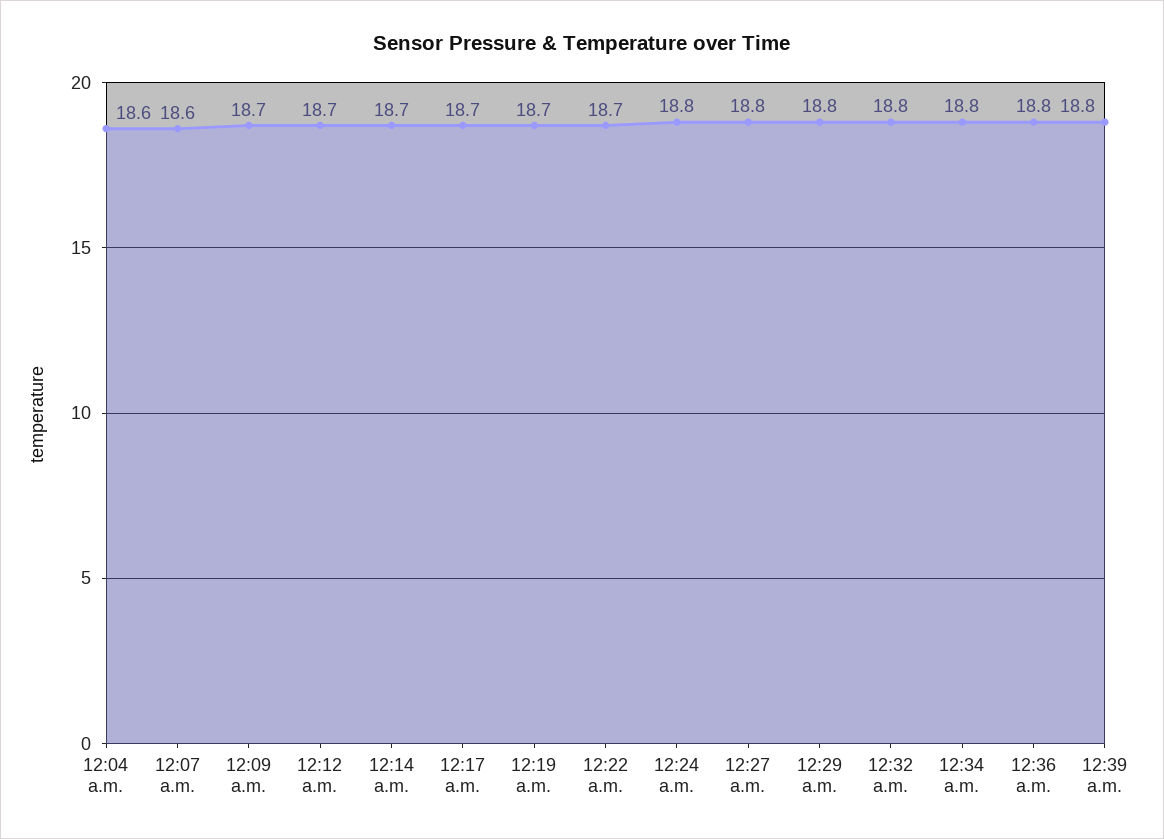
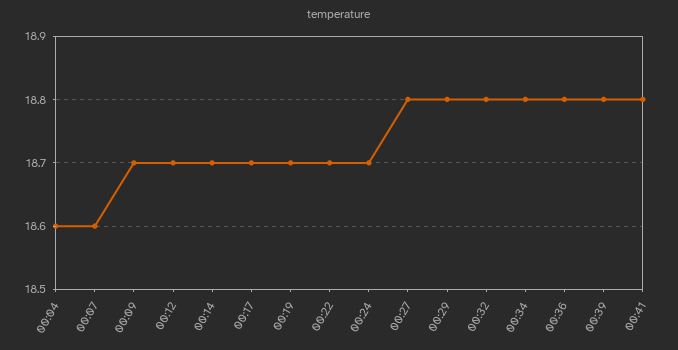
12:24 a.m.: 18.8 -> 18.7
00:41: none -> 18.8

